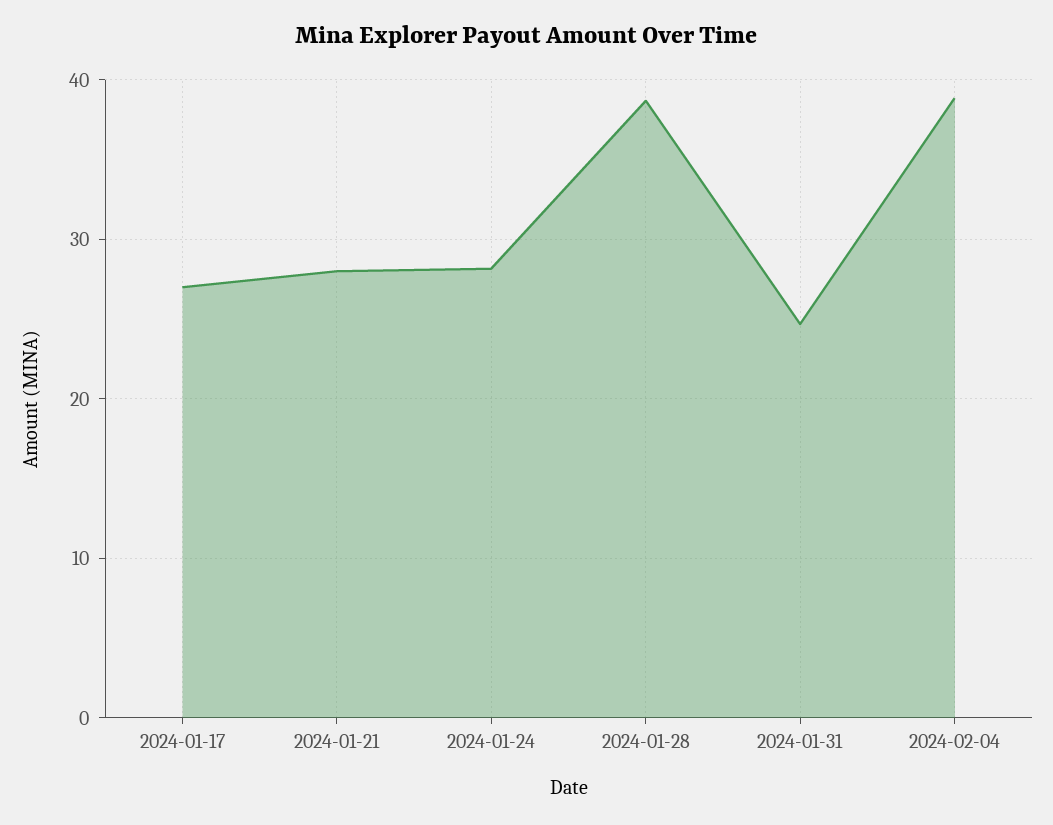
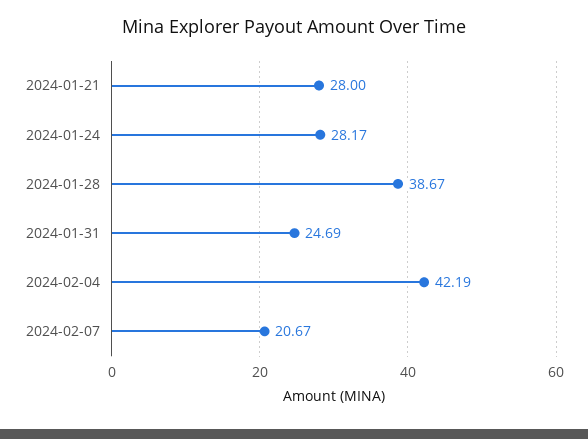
2024-01-17: 27 -> none
2024-02-04: 39 -> 42.19
2024-02-07: none -> 20.67

